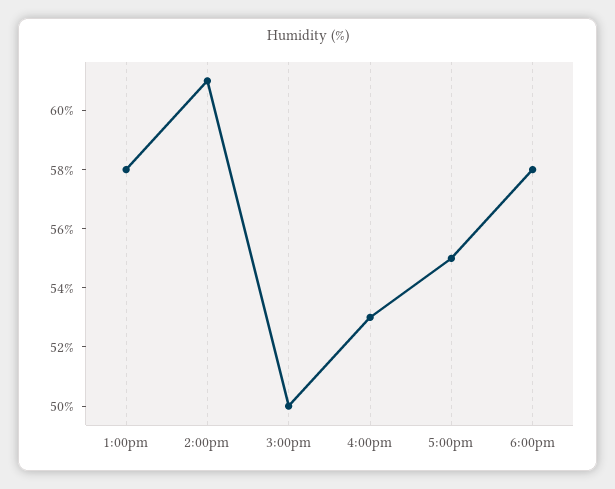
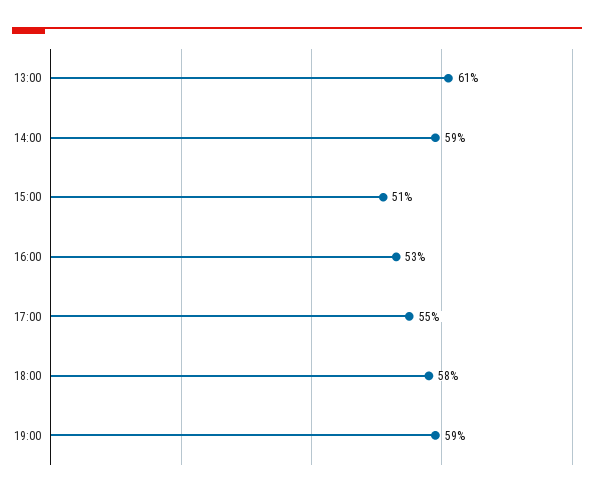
1:00pm: 58 -> 61
2:00pm: 61 -> 59
3:00pm: 50 -> 51
19:00: none -> 59

